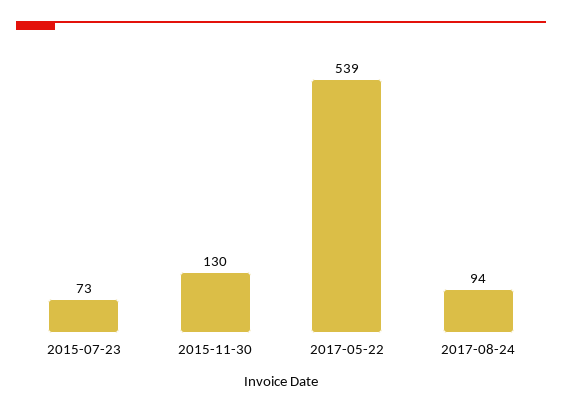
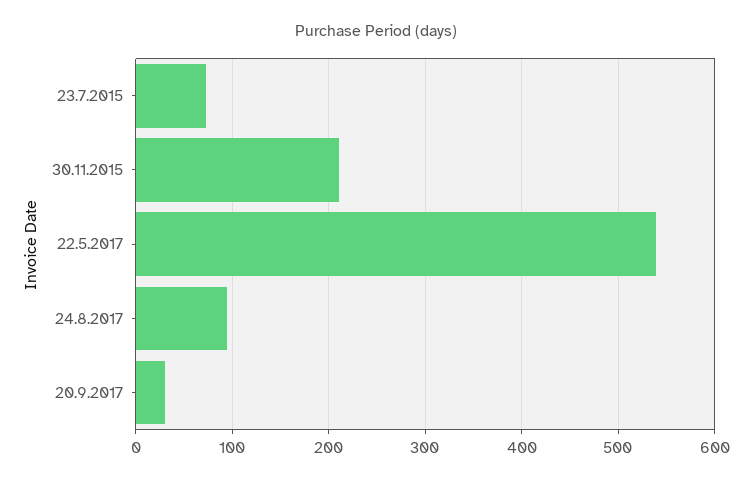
2015-11-30: 130 -> 210
20.9.2017: none -> 30

